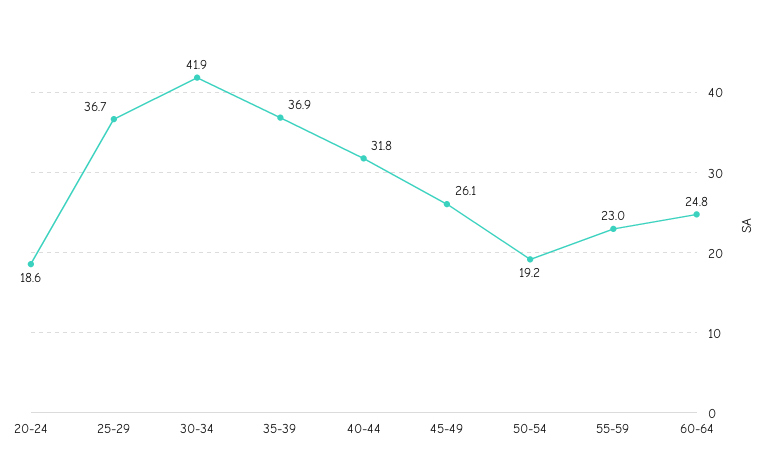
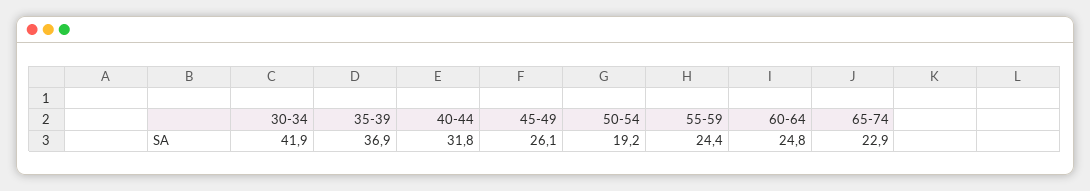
20-24: 18.6 -> none
25-29: 36.7 -> none
55-59: 23 -> 24.4
65-74: none -> 22.9

